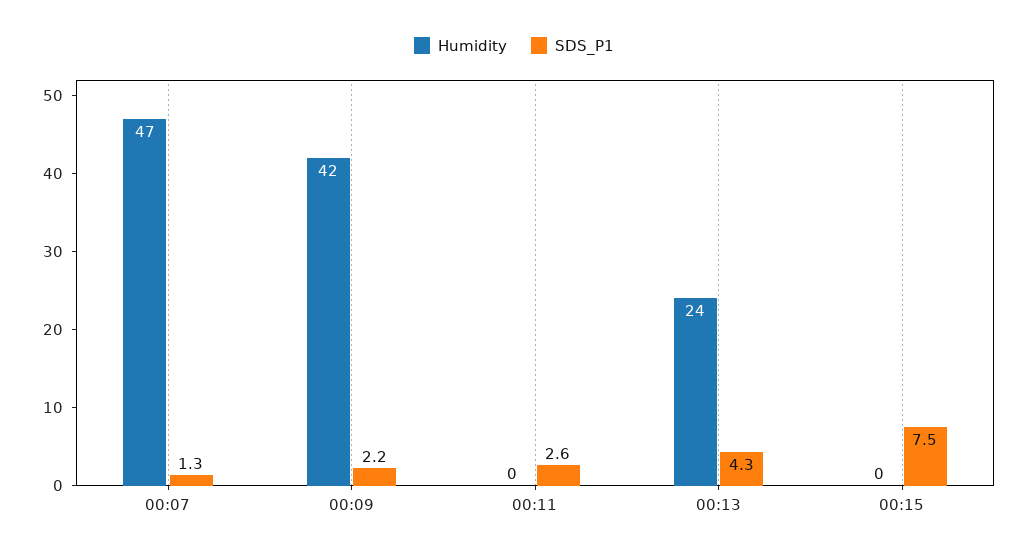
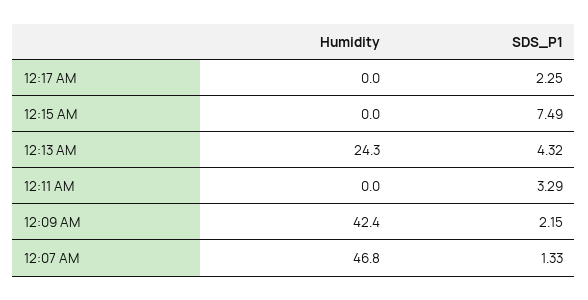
SDS_P1, 00:11: 2.6 -> 3.29
Humidity, 12:17 AM: none -> 0
SDS_P1, 12:17 AM: none -> 2.25

